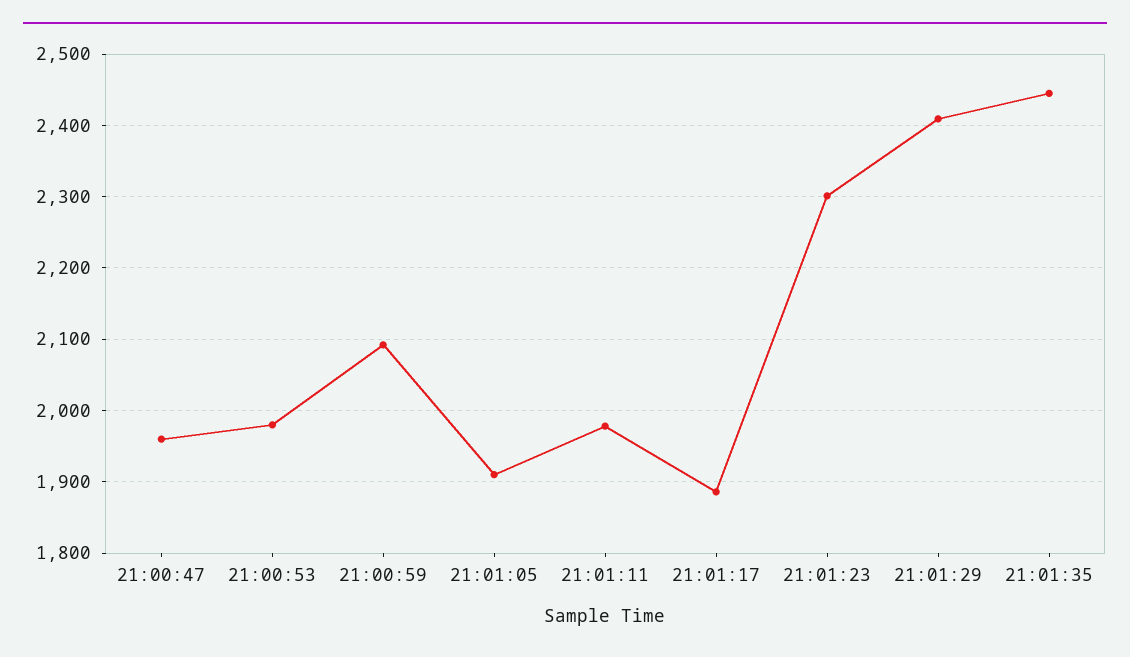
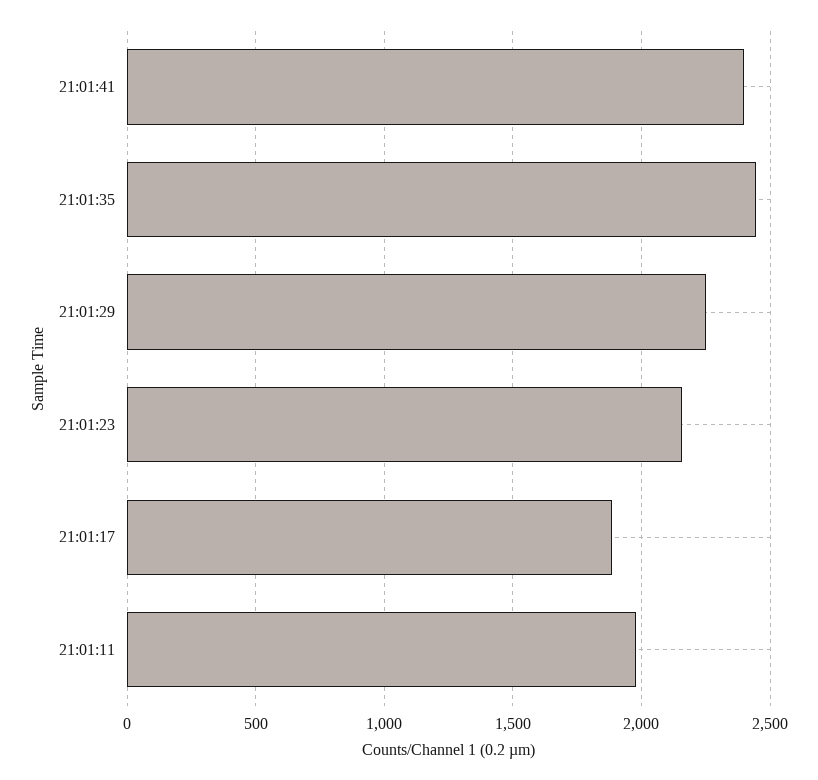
21:00:47: 1960 -> none
21:00:53: 1980 -> none
21:00:59: 2090 -> none
21:01:05: 1910 -> none
21:01:23: 2300 -> 2150
21:01:29: 2410 -> 2250
21:01:41: none -> 2400

